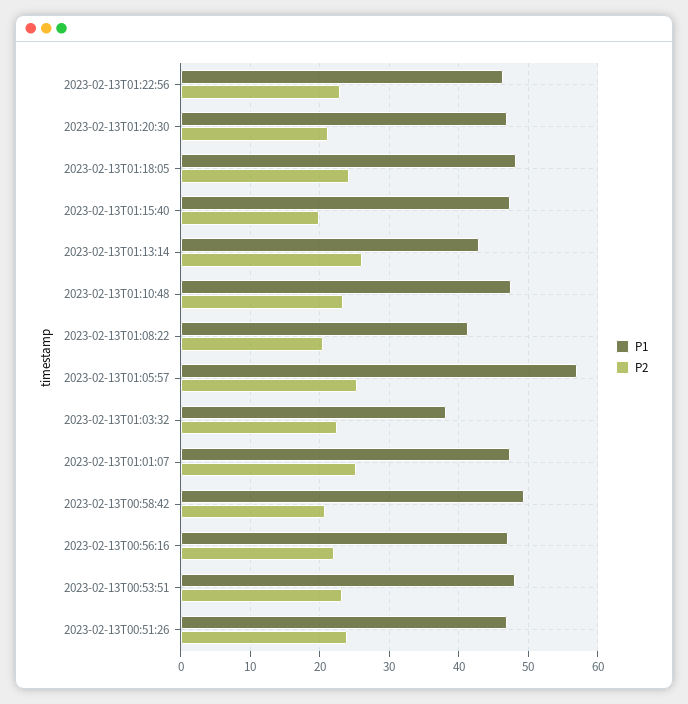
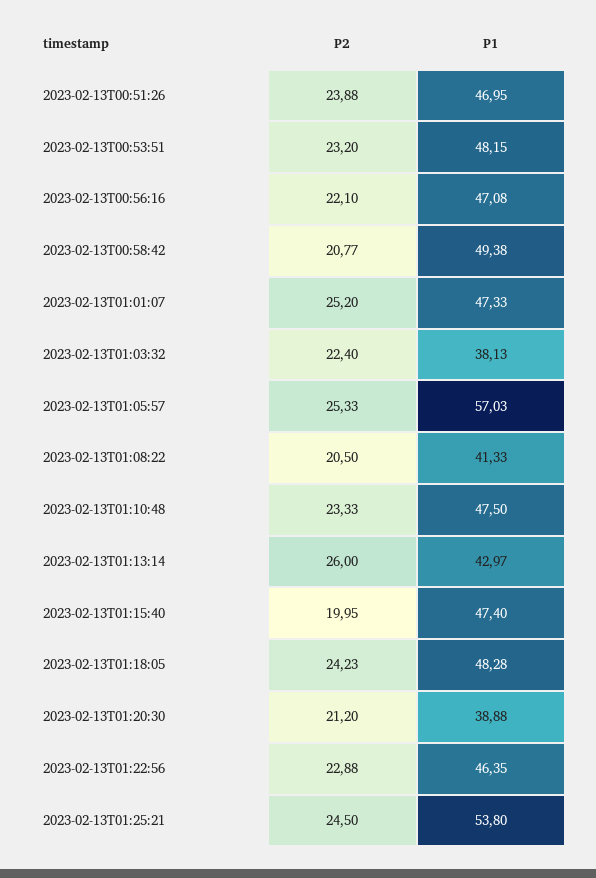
P1, 2023-02-13T01:20:30: 47 -> 38.88
P2, 2023-02-13T01:25:21: none -> 24.5
P1, 2023-02-13T01:25:21: none -> 53.8

